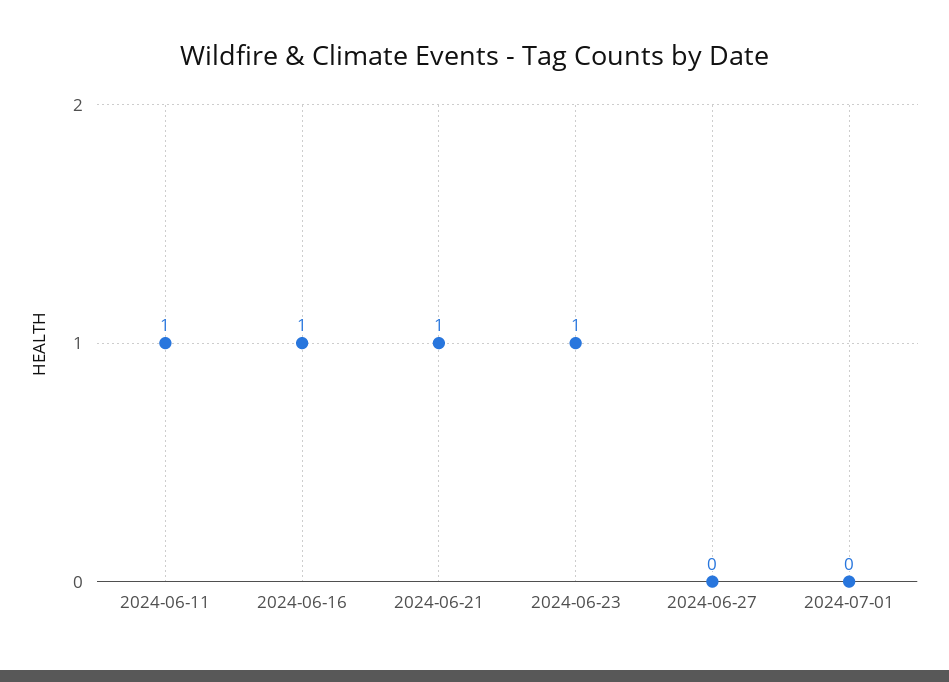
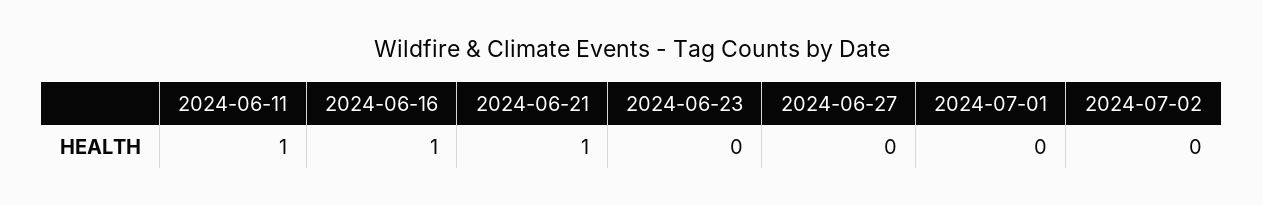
2024-06-23: 1 -> 0
2024-07-02: none -> 0

